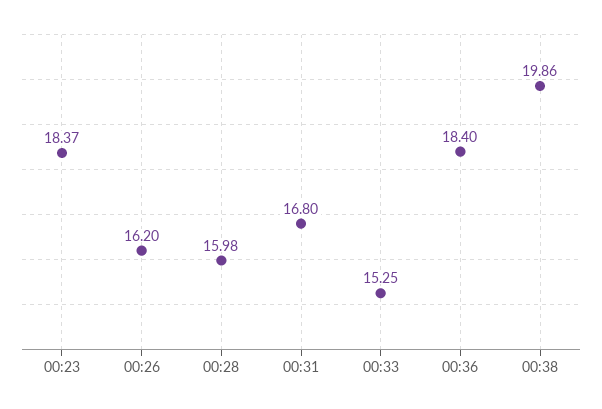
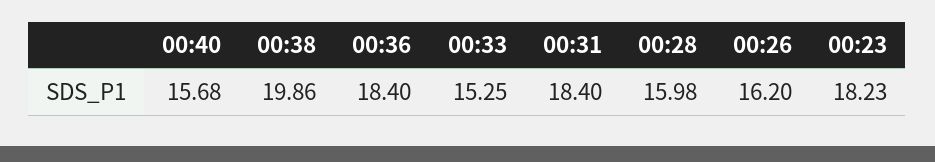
00:23: 18.37 -> 18.23
00:31: 16.8 -> 18.4
00:40: none -> 15.68

